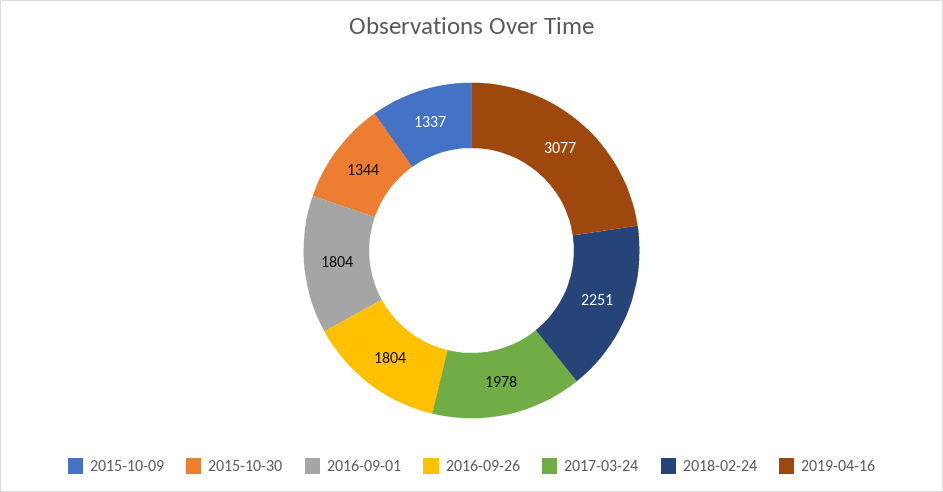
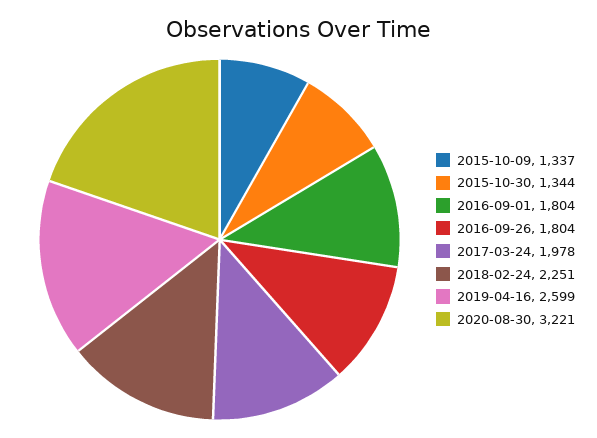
2019-04-16: 3077 -> 2599
2020-08-30: none -> 3221

